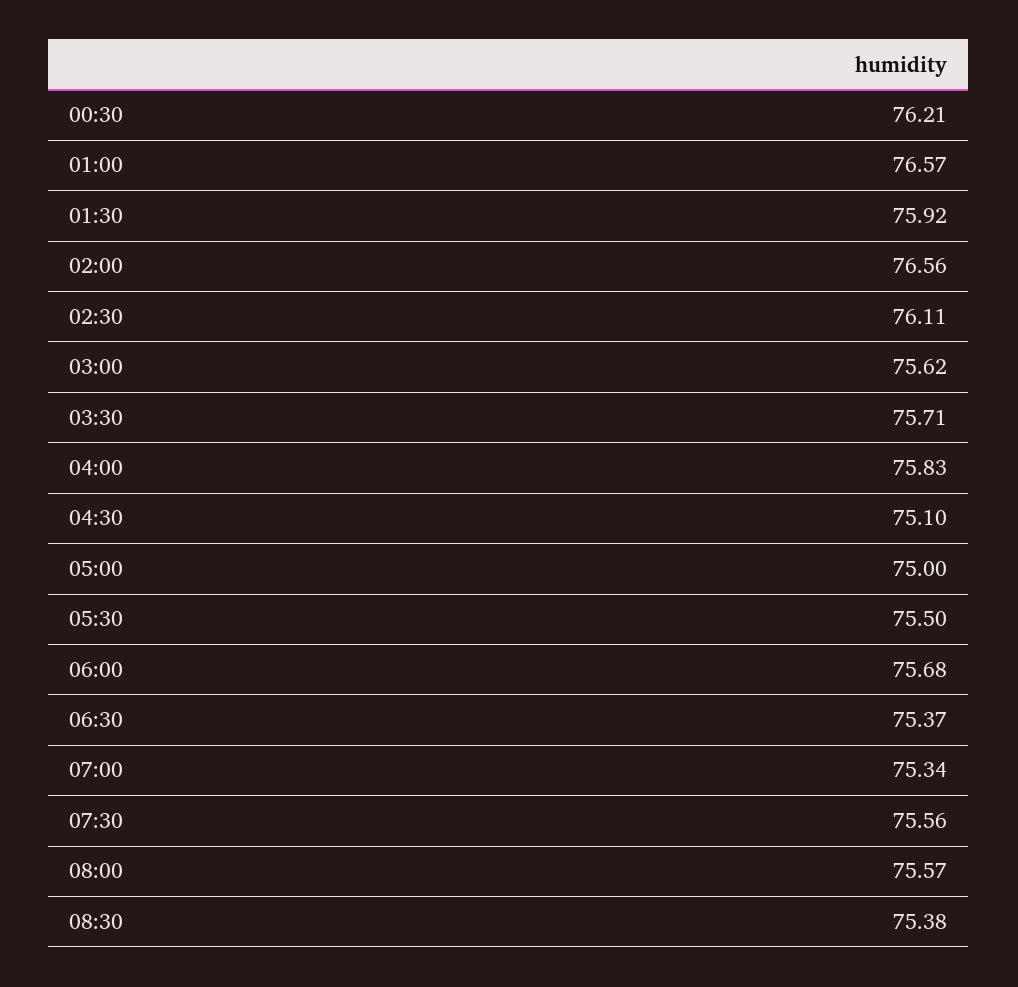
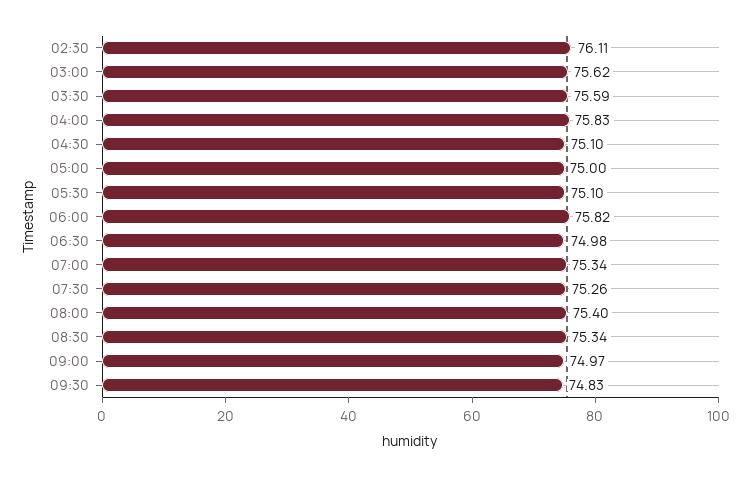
00:30: 76.21 -> none
01:00: 76.57 -> none
01:30: 75.92 -> none
02:00: 76.56 -> none
03:30: 75.71 -> 75.59
05:30: 75.5 -> 75.1
06:00: 75.68 -> 75.82
06:30: 75.37 -> 74.98
07:30: 75.56 -> 75.26
08:00: 75.57 -> 75.4
08:30: 75.38 -> 75.34
09:00: none -> 74.97
09:30: none -> 74.83

